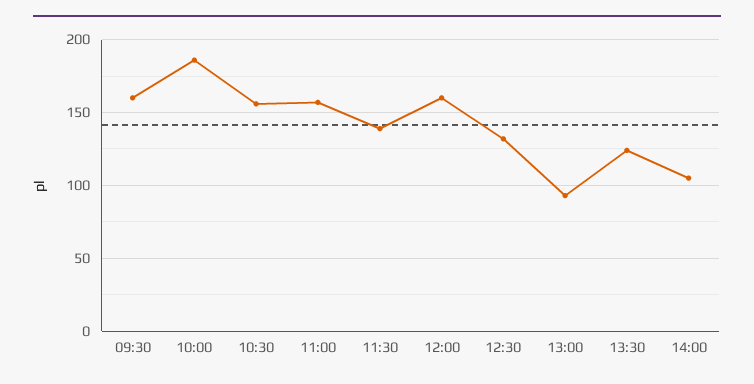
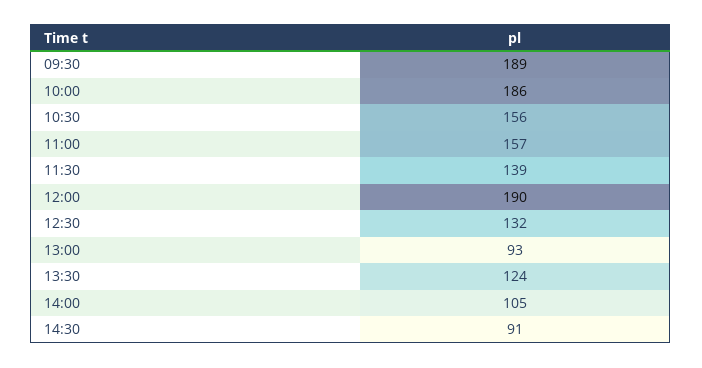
09:30: 160 -> 189
12:00: 160 -> 190
14:30: none -> 91

